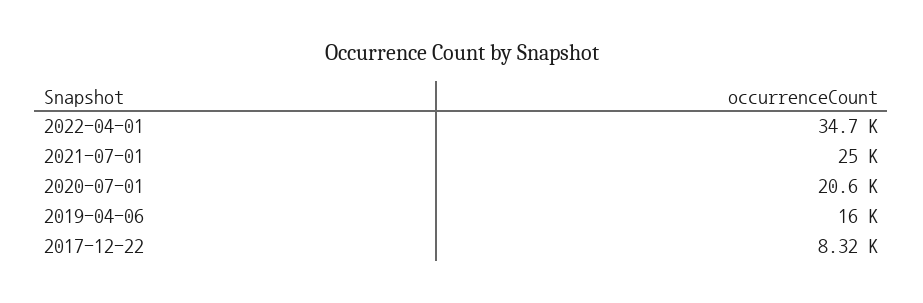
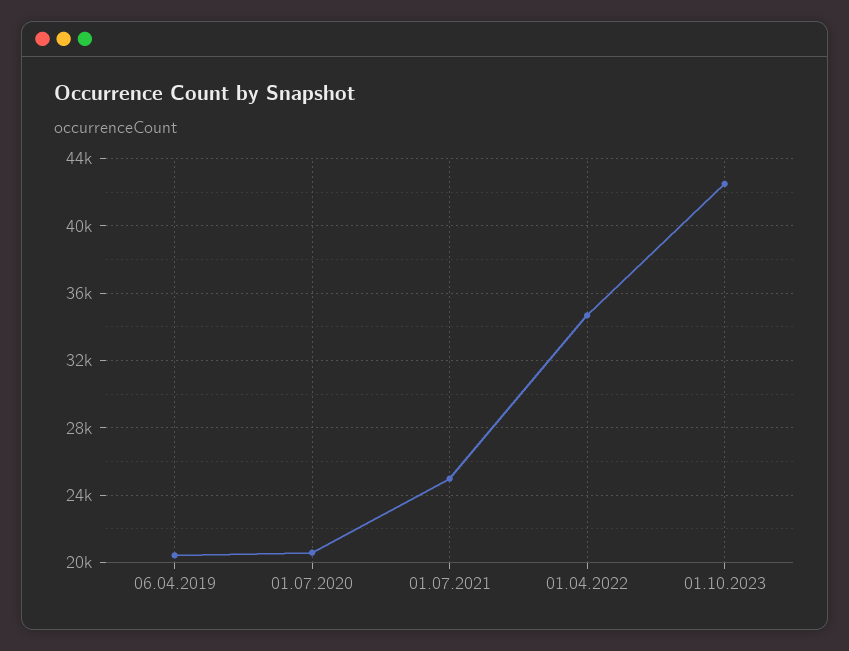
2019-04-06: 16000 -> 20500
2017-12-22: 8320 -> none
01.10.2023: none -> 42500

